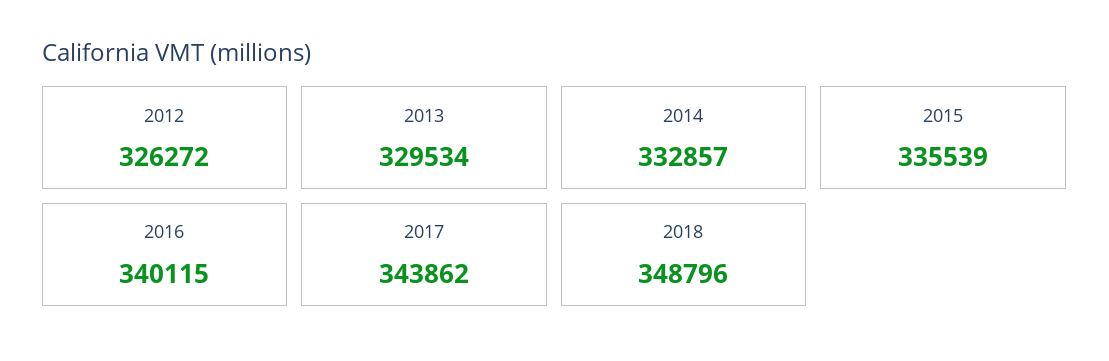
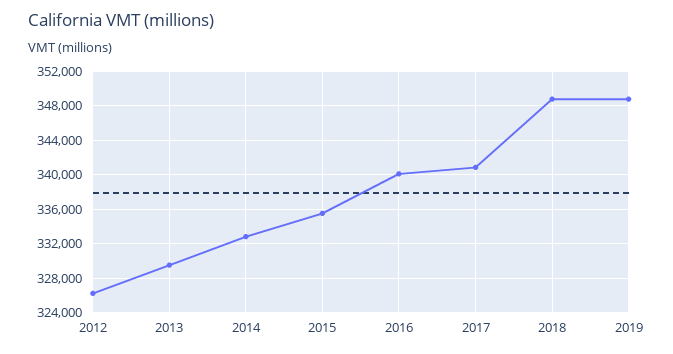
2017: 343862 -> 341000
2019: none -> 349000

